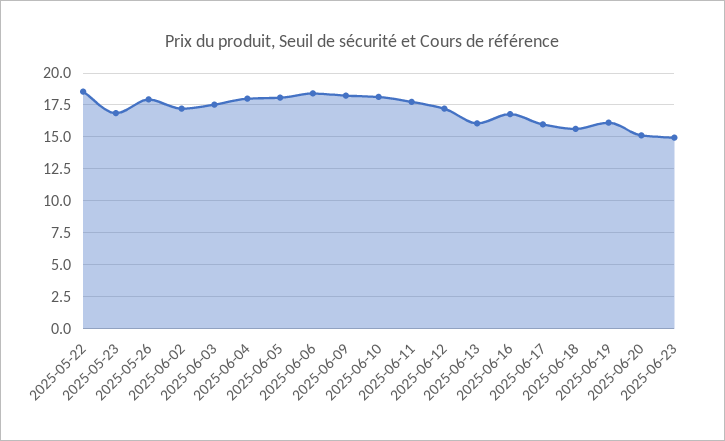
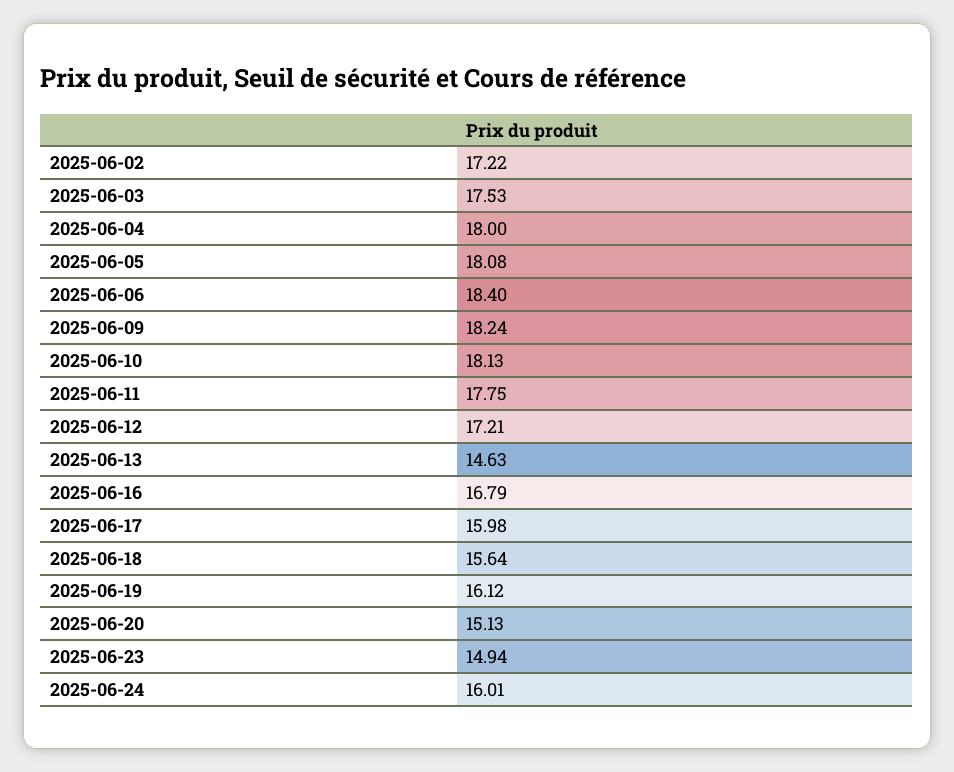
2025-05-22: 18.5 -> none
2025-05-23: 17 -> none
2025-05-26: 18 -> none
2025-06-13: 16 -> 14.63
2025-06-24: none -> 16.01

